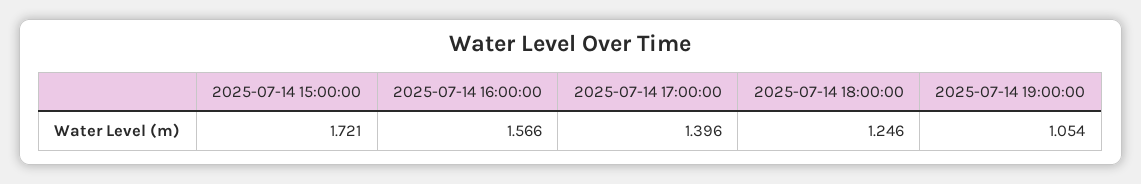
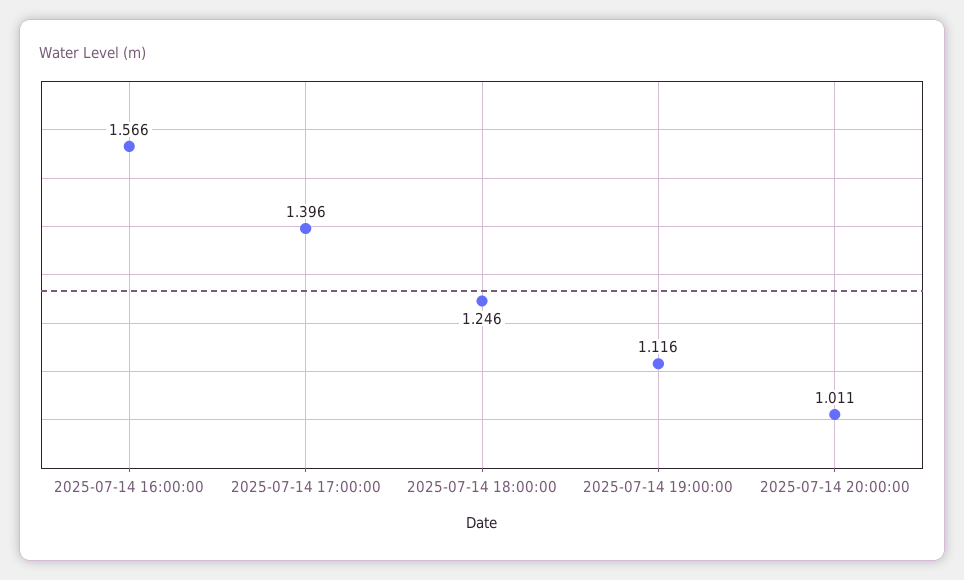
2025-07-14 15:00:00: 1.721 -> none
2025-07-14 19:00:00: 1.054 -> 1.116
2025-07-14 20:00:00: none -> 1.011

